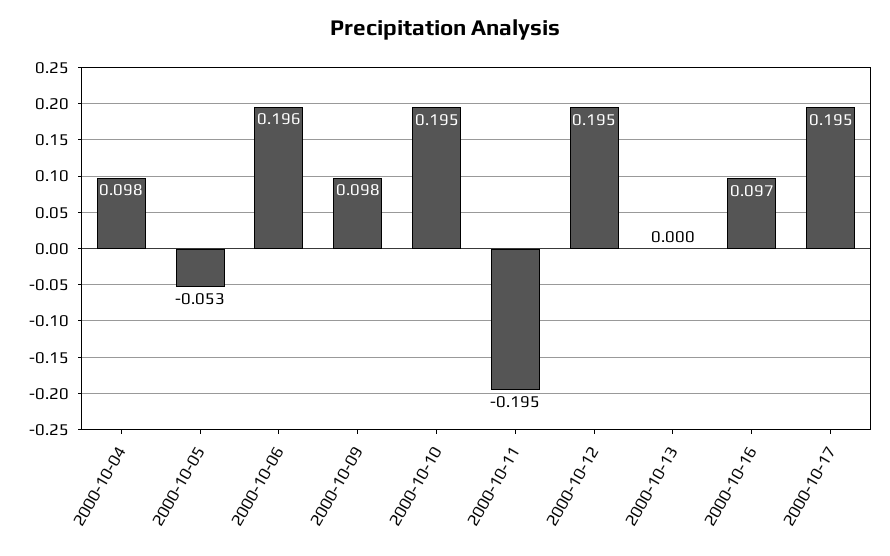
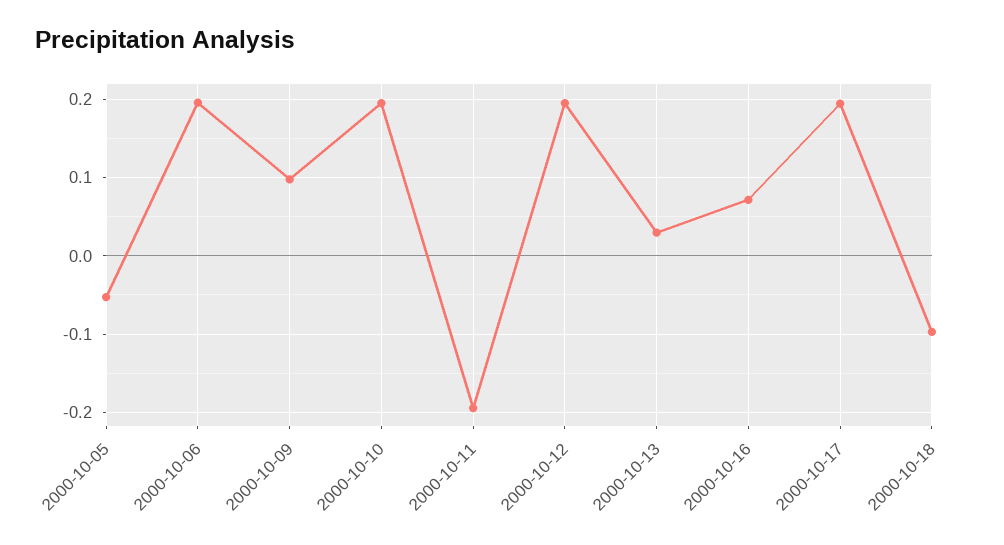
2000-10-04: 0.098 -> none
2000-10-13: 0 -> 0.03
2000-10-16: 0.097 -> 0.07
2000-10-18: none -> -0.1

